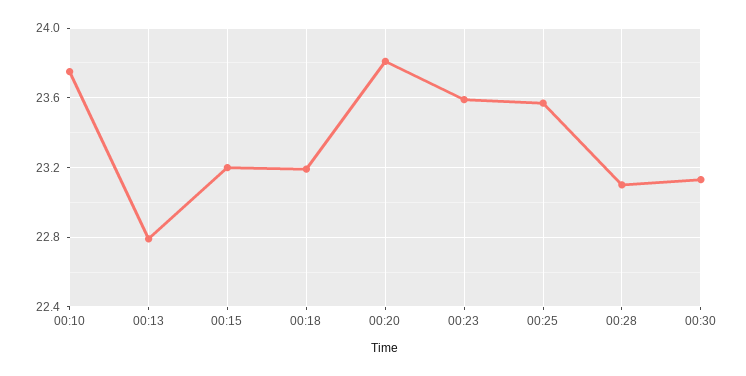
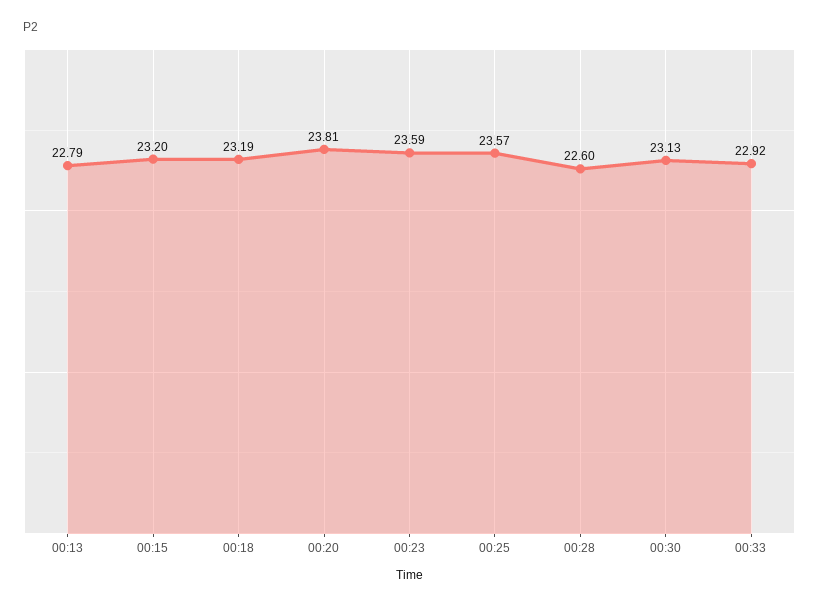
00:10: 23.75 -> none
00:28: 23.1 -> 22.6
00:33: none -> 22.92

